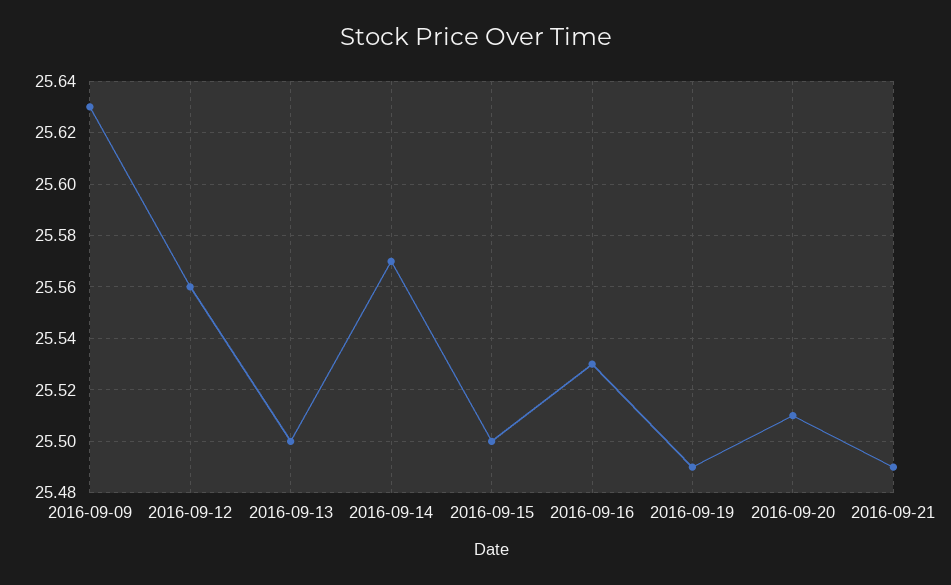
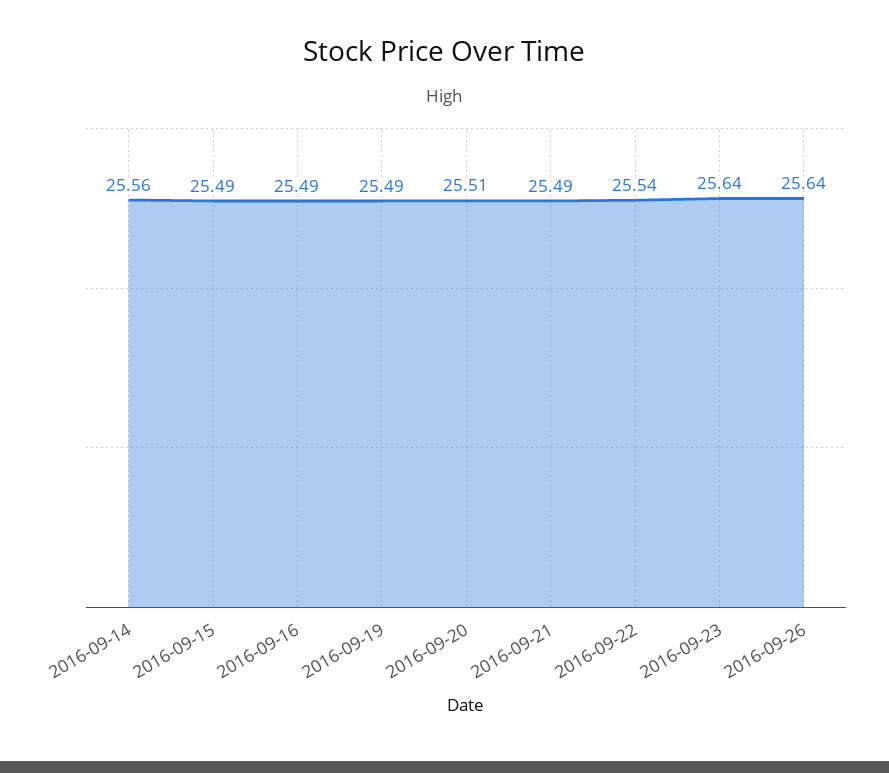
2016-09-09: 25.63 -> none
2016-09-12: 25.56 -> none
2016-09-13: 25.5 -> none
2016-09-14: 25.57 -> 25.56
2016-09-15: 25.5 -> 25.49
2016-09-16: 25.53 -> 25.49
2016-09-22: none -> 25.54
2016-09-23: none -> 25.64
2016-09-26: none -> 25.64

